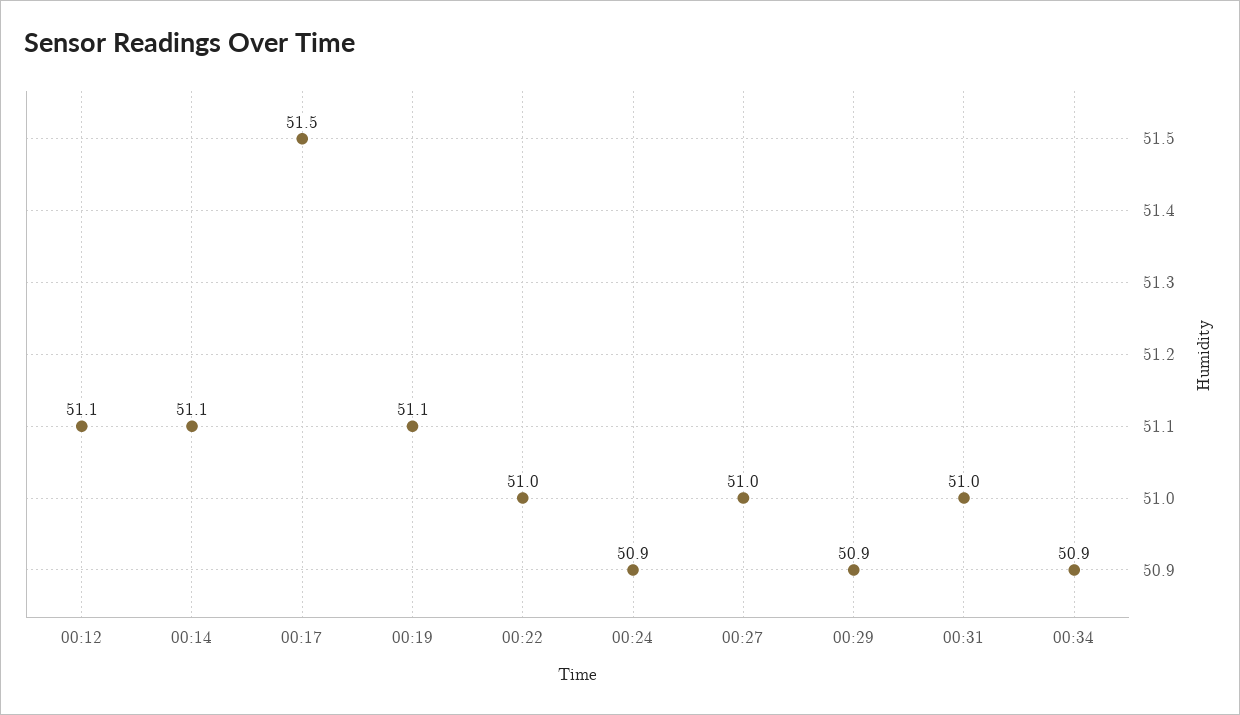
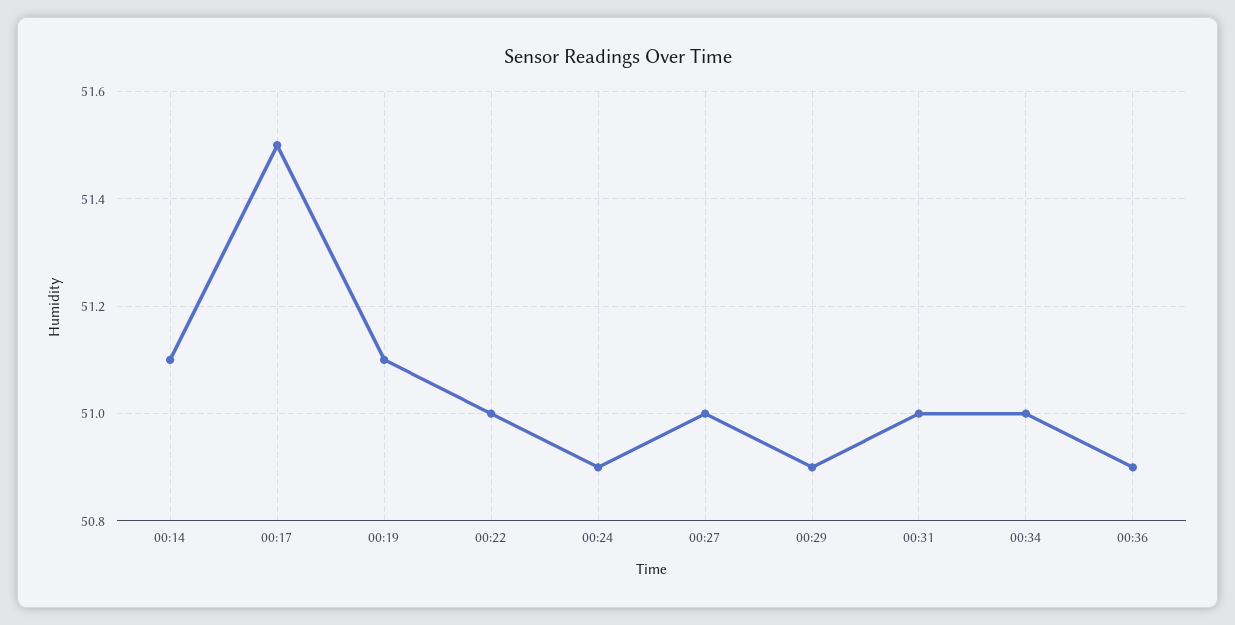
00:12: 51.1 -> none
00:34: 50.9 -> 51
00:36: none -> 50.9

